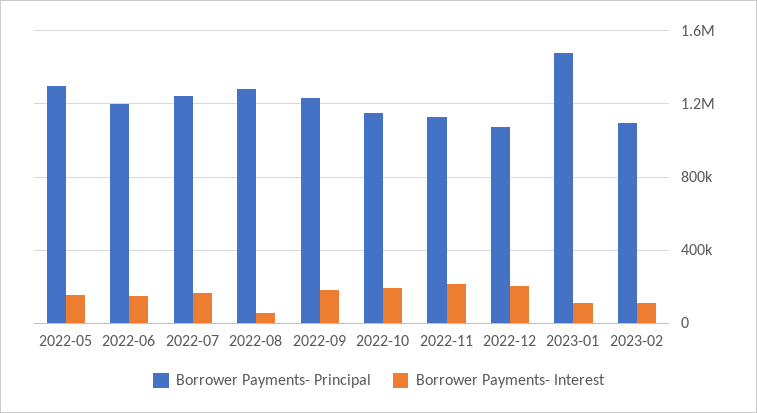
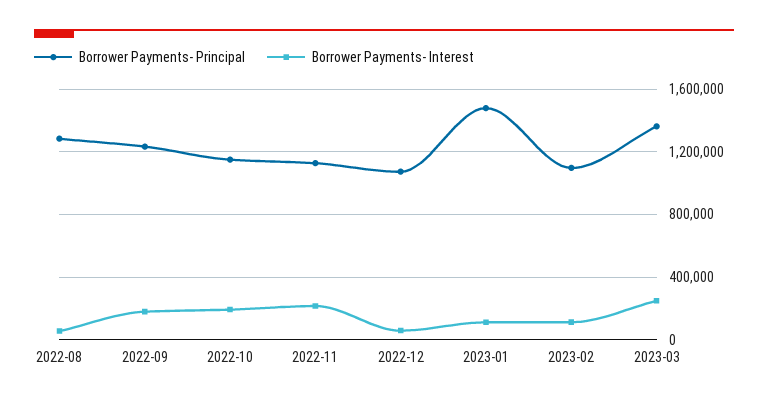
Borrower Payments- Principal, 2022-05: 1300000 -> none
Borrower Payments- Interest, 2022-05: 150000 -> none
Borrower Payments- Principal, 2022-06: 1200000 -> none
Borrower Payments- Interest, 2022-06: 150000 -> none
Borrower Payments- Principal, 2022-07: 1250000 -> none
Borrower Payments- Interest, 2022-07: 150000 -> none
Borrower Payments- Interest, 2022-12: 200000 -> 50000
Borrower Payments- Principal, 2023-03: none -> 1350000
Borrower Payments- Interest, 2023-03: none -> 250000

